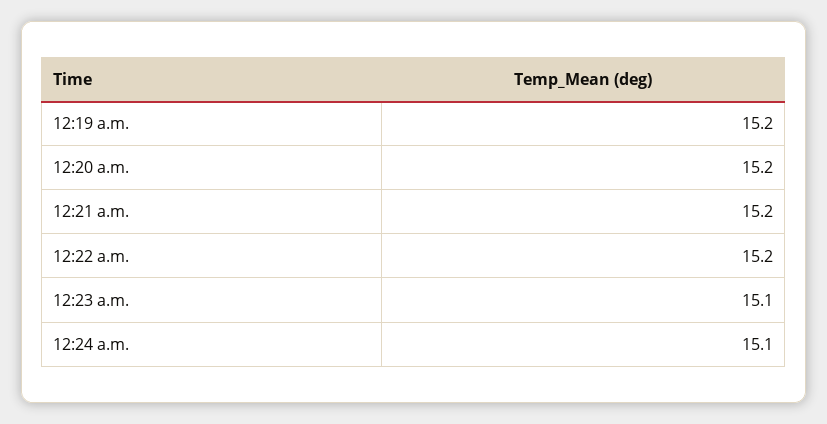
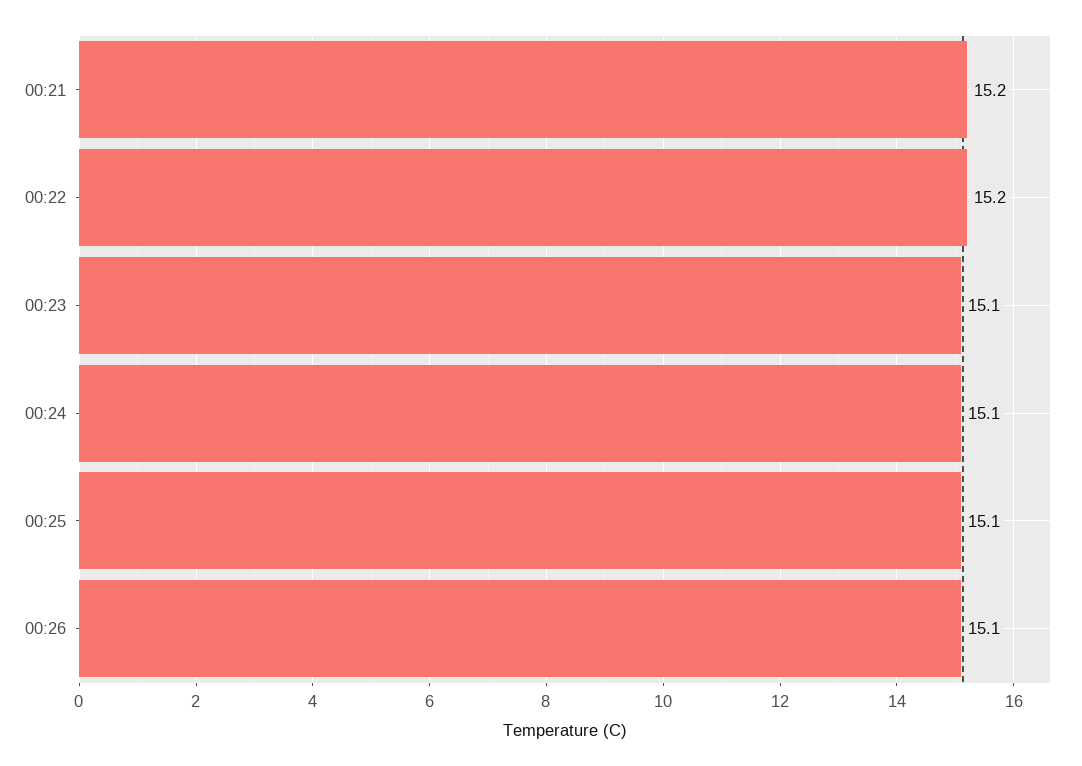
12:19 a.m.: 15.2 -> none
12:20 a.m.: 15.2 -> none
00:25: none -> 15.1
00:26: none -> 15.1

